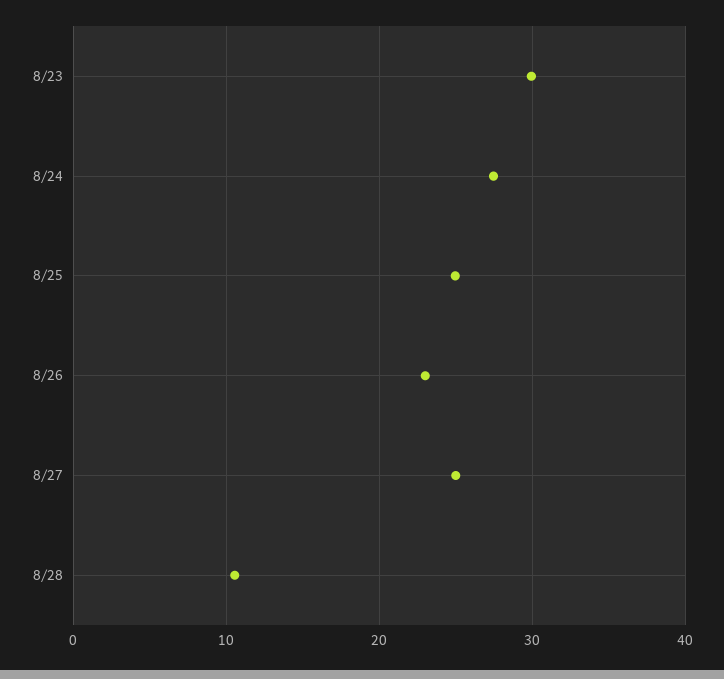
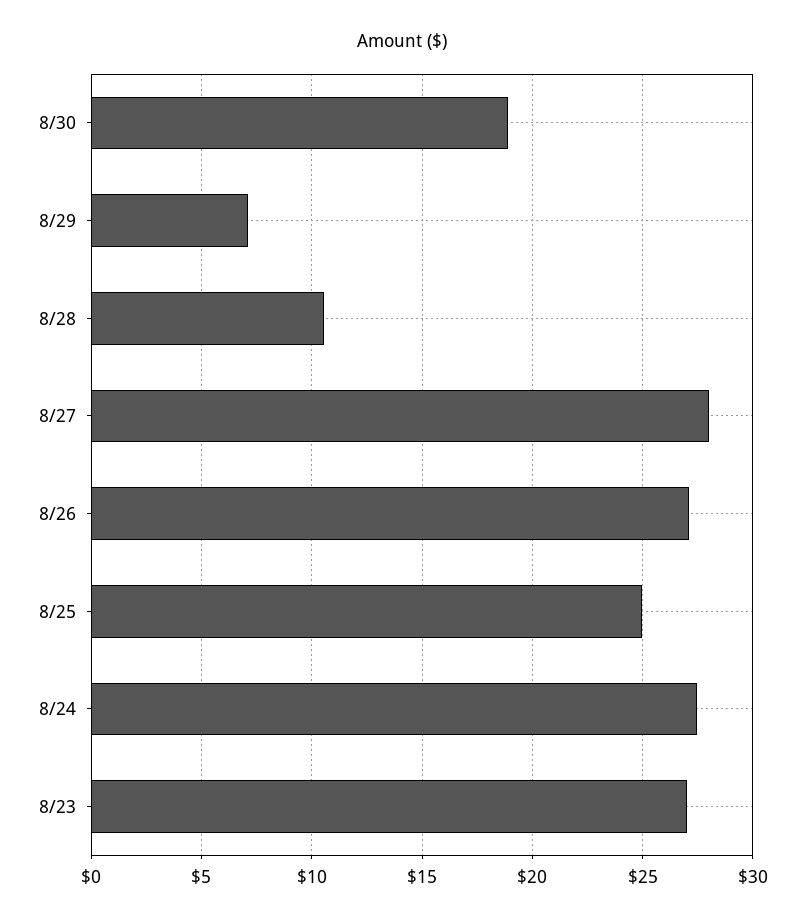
8/23: 30 -> 27
8/26: 23 -> 27
8/27: 25 -> 28
8/30: none -> 19
8/29: none -> 7

